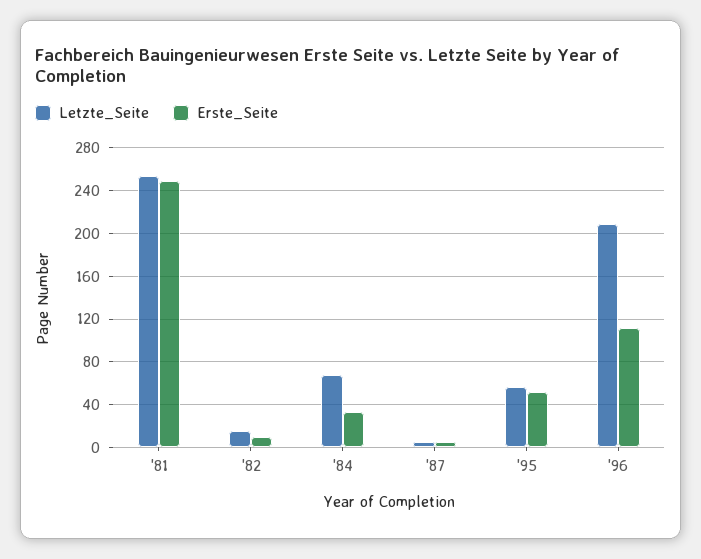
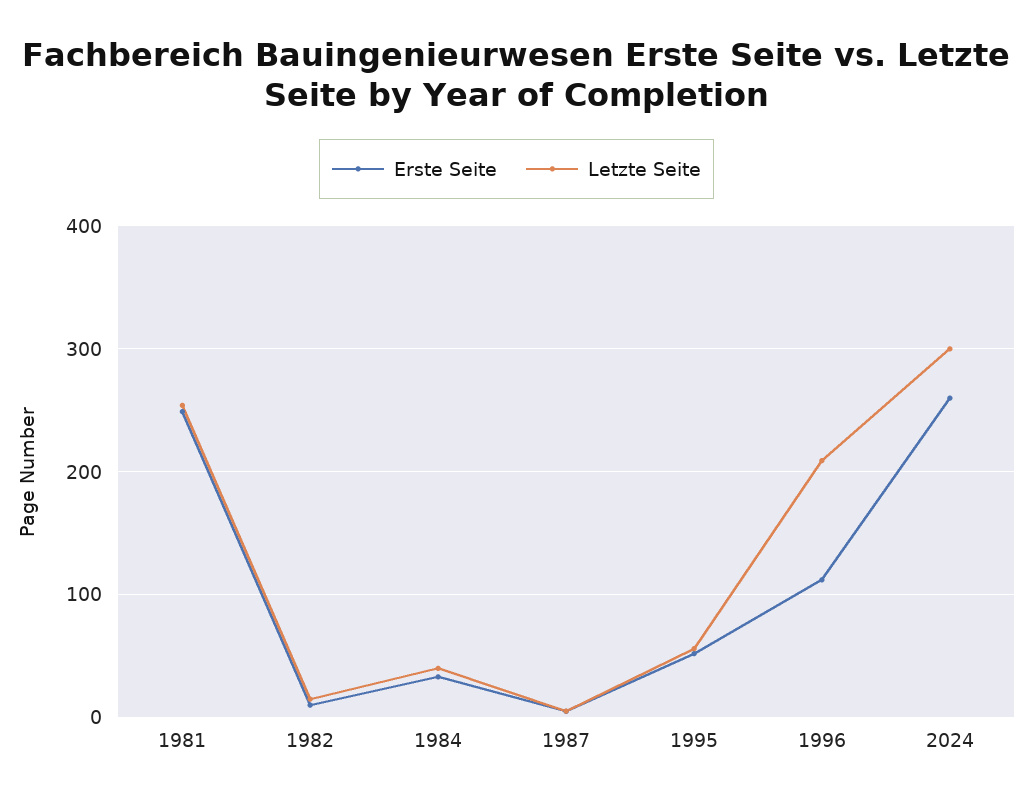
Letzte_Seite, '84: 70 -> 40
Erste_Seite, 2024: none -> 260
Letzte_Seite, 2024: none -> 300

